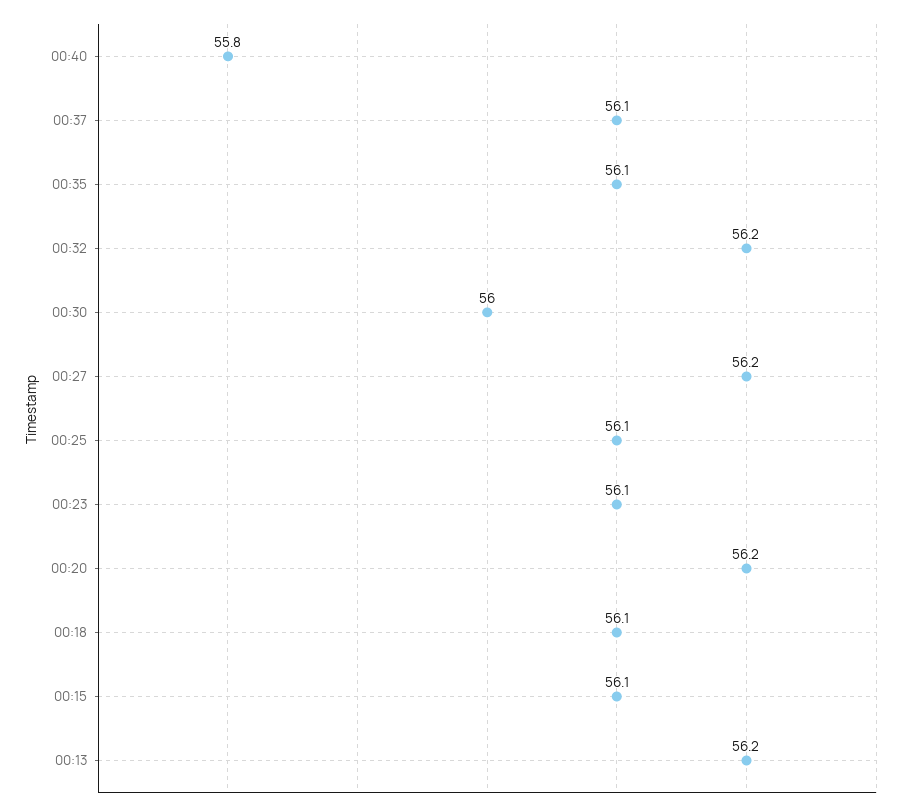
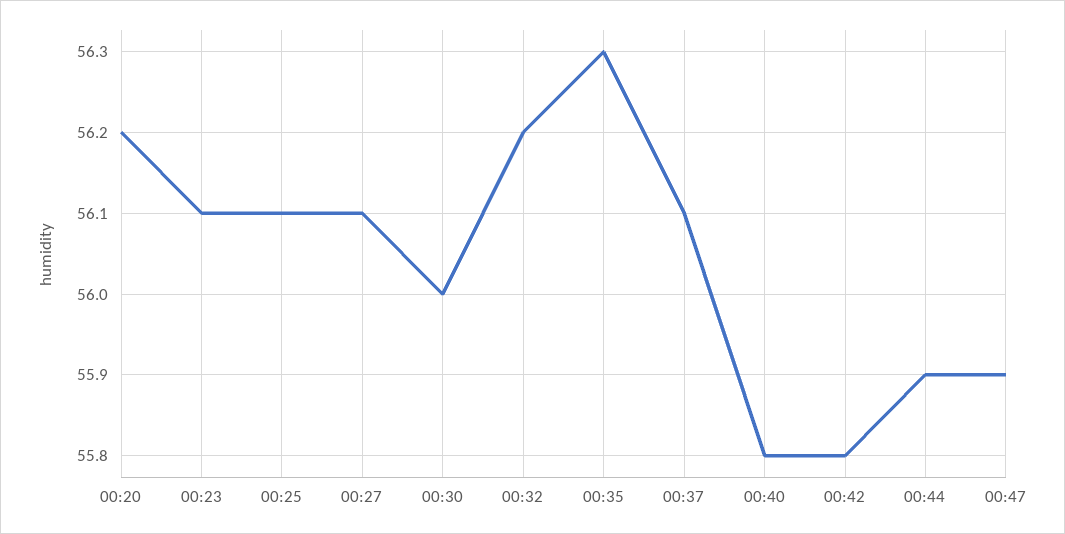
00:35: 56.1 -> 56.3
00:27: 56.2 -> 56.1
00:18: 56.1 -> none
00:15: 56.1 -> none
00:13: 56.2 -> none
00:42: none -> 55.8
00:44: none -> 55.9
00:47: none -> 55.9

